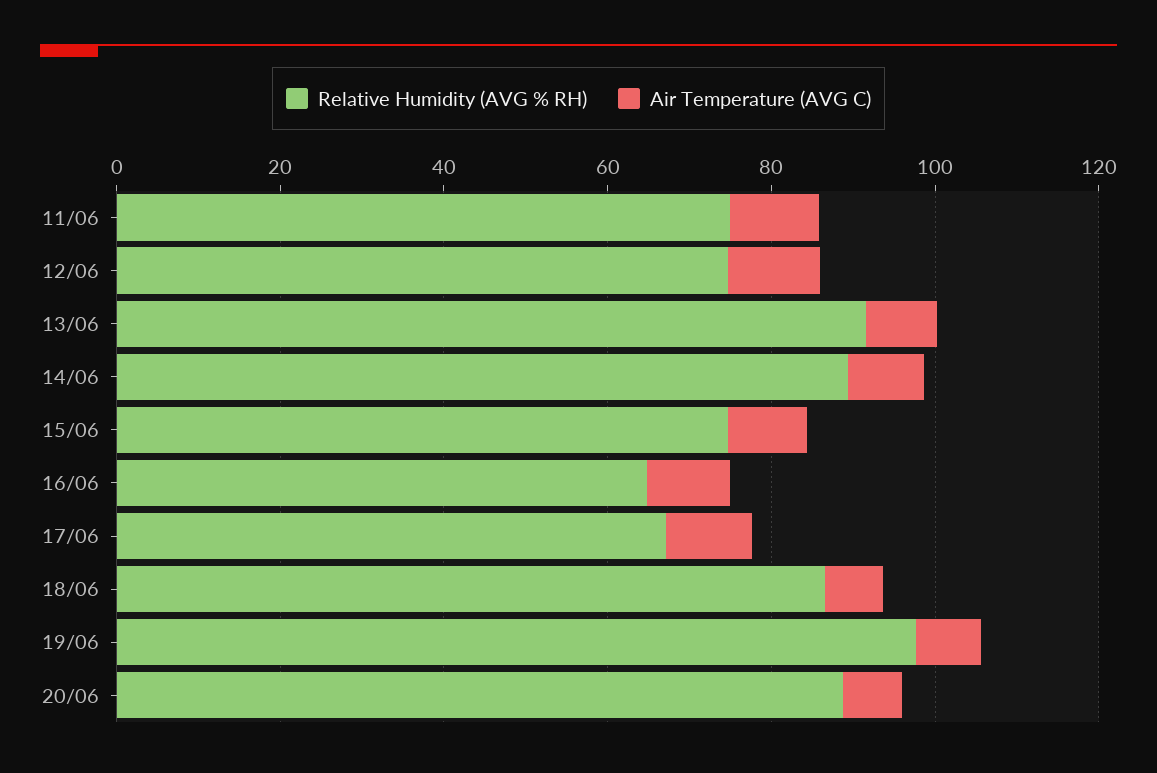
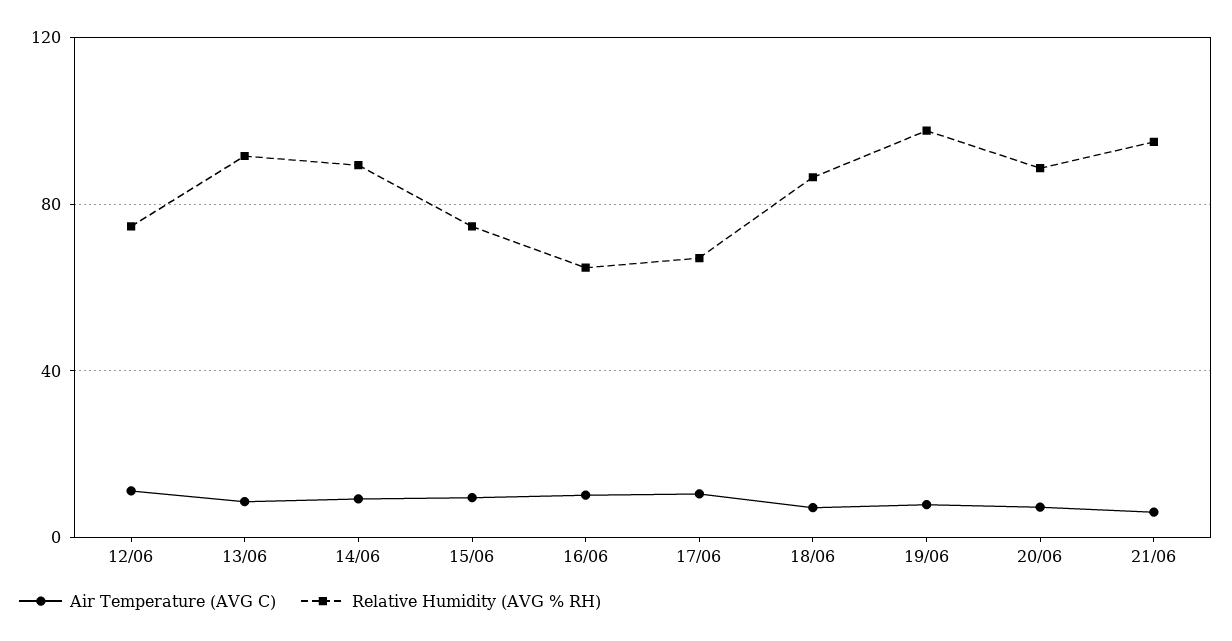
Relative Humidity (AVG % RH), 11/06: 75 -> none
Air Temperature (AVG C), 11/06: 10 -> none
Air Temperature (AVG C), 21/06: none -> 5
Relative Humidity (AVG % RH), 21/06: none -> 95

